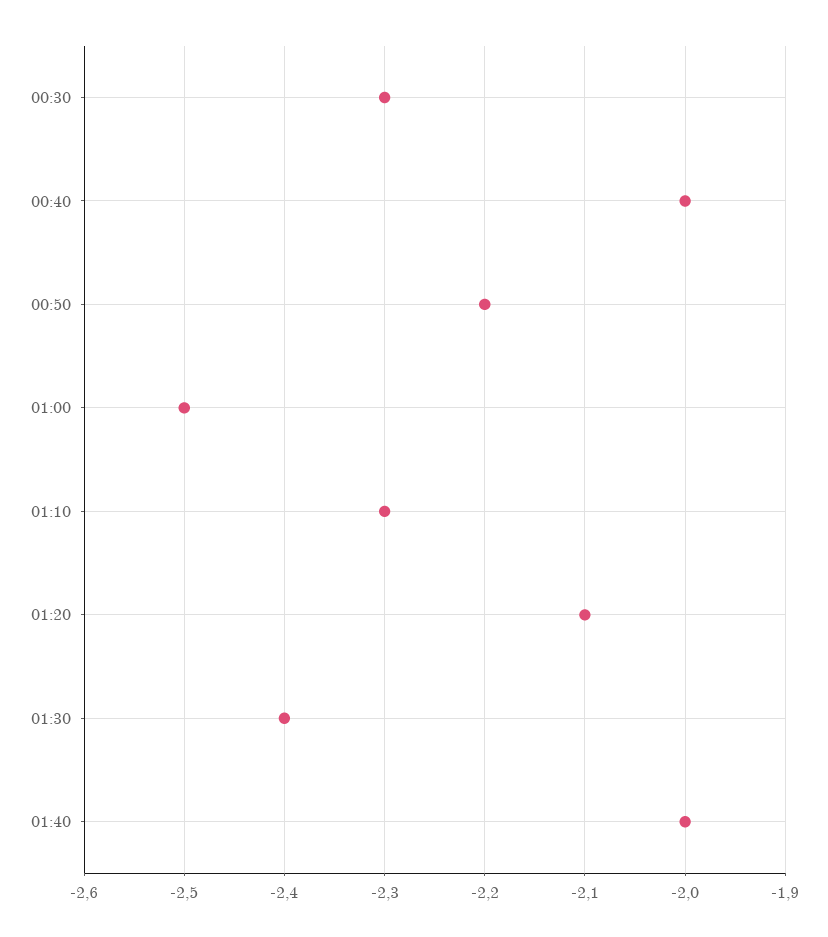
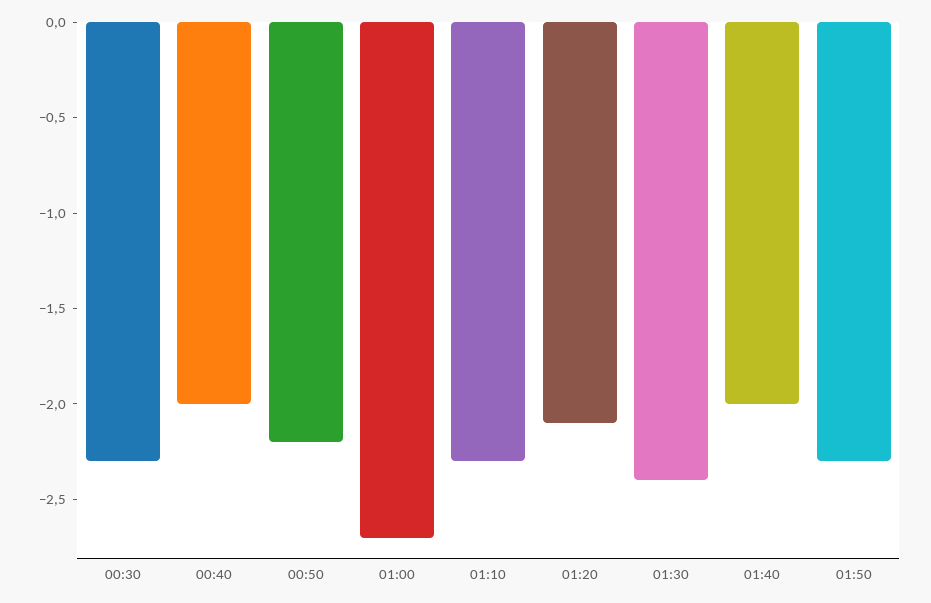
01:00: -2.5 -> -2.7
01:50: none -> -2.3

